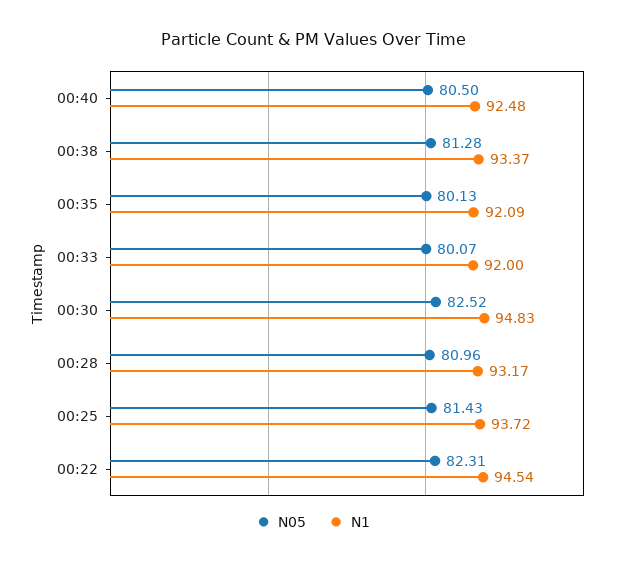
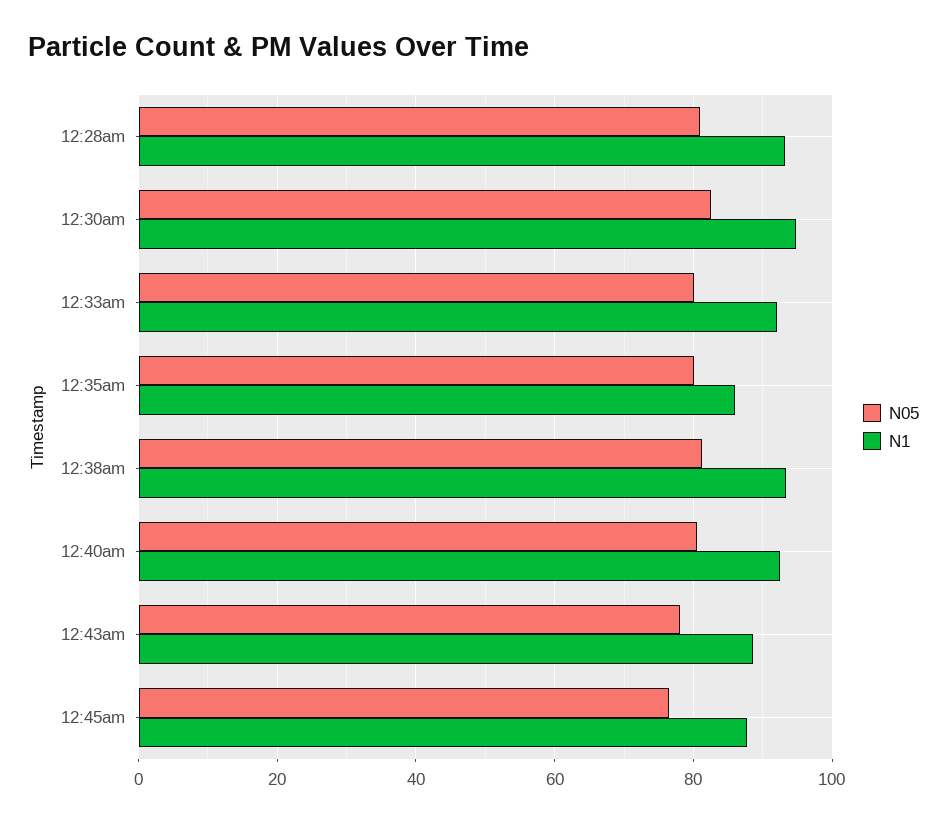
N1, 00:35: 92.09 -> 86
N05, 00:25: 81.43 -> none
N1, 00:25: 93.72 -> none
N05, 00:22: 82.31 -> none
N1, 00:22: 94.54 -> none
N05, 12:43am: none -> 78
N1, 12:43am: none -> 88
N05, 12:45am: none -> 76
N1, 12:45am: none -> 88

